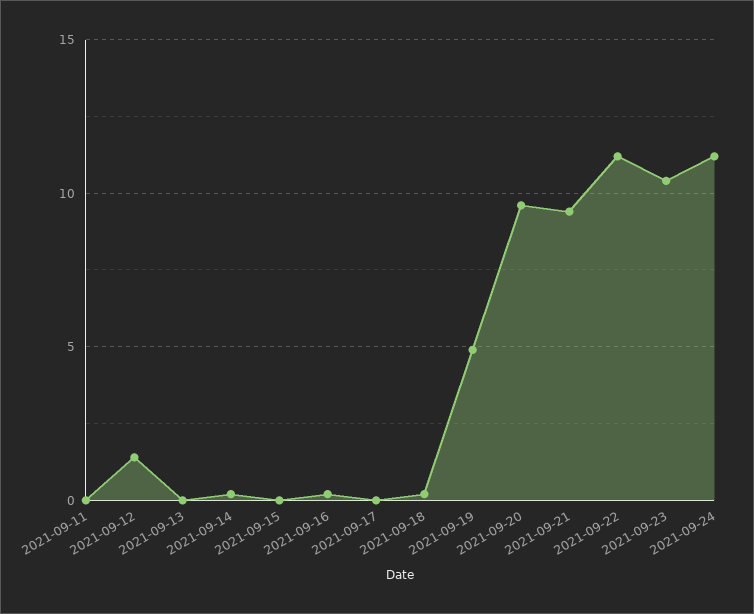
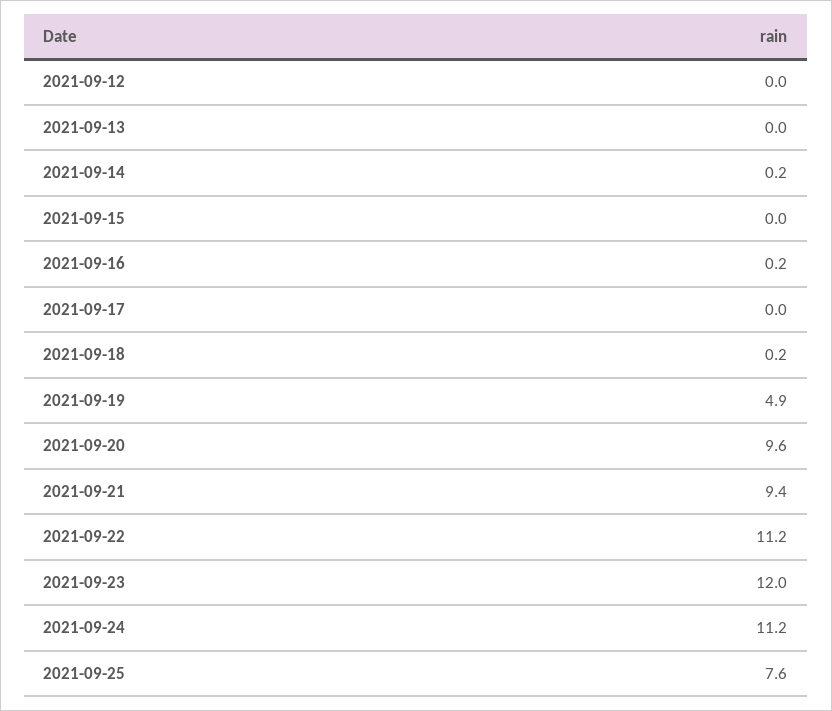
2021-09-11: 0 -> none
2021-09-12: 1.5 -> 0
2021-09-23: 10.5 -> 12
2021-09-25: none -> 7.6

